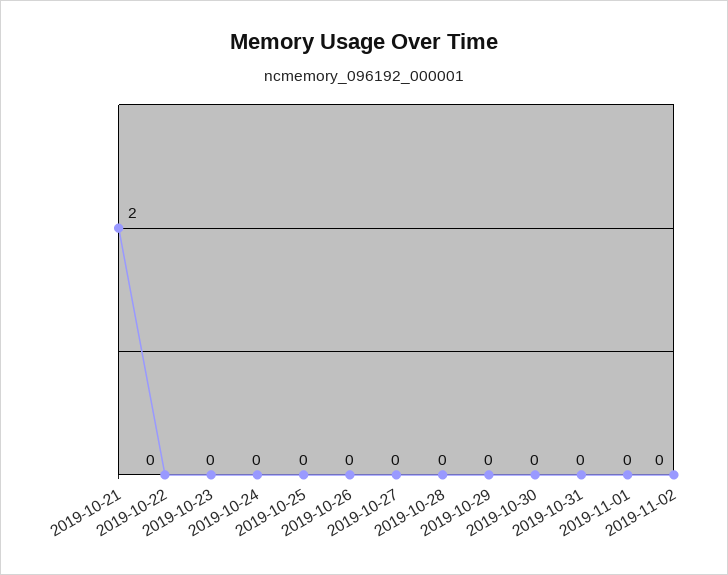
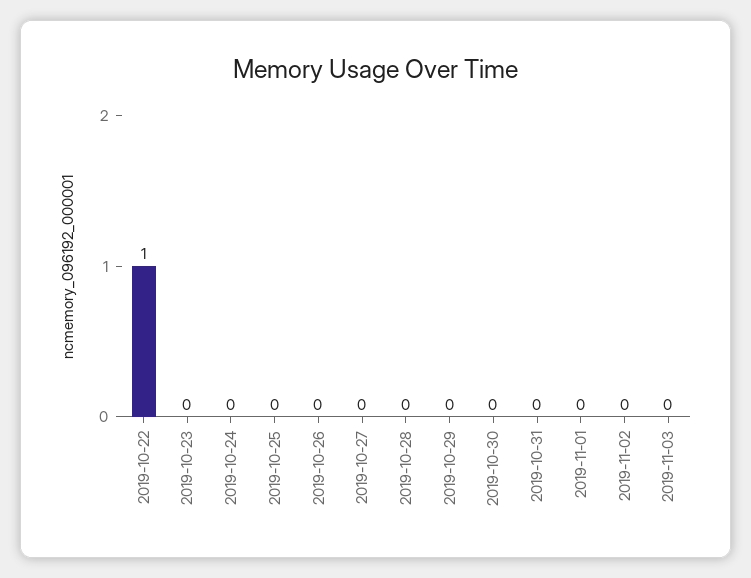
2019-10-21: 2 -> none
2019-10-22: 0 -> 1
2019-11-03: none -> 0

